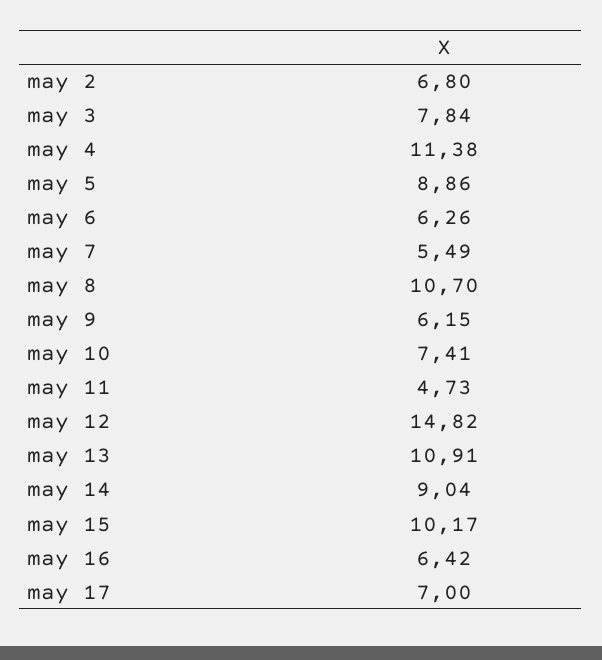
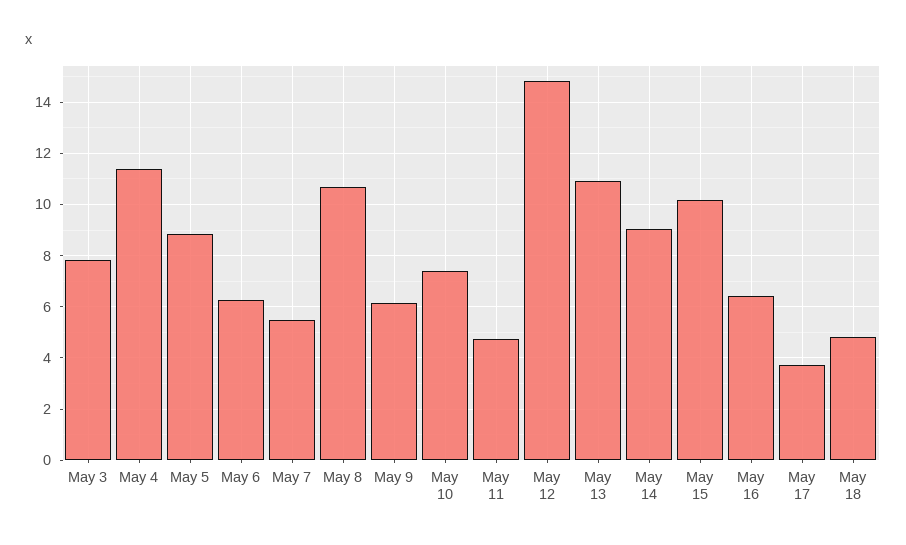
may 2: 6.8 -> none
may 17: 7 -> 3.75
May 18: none -> 4.75

